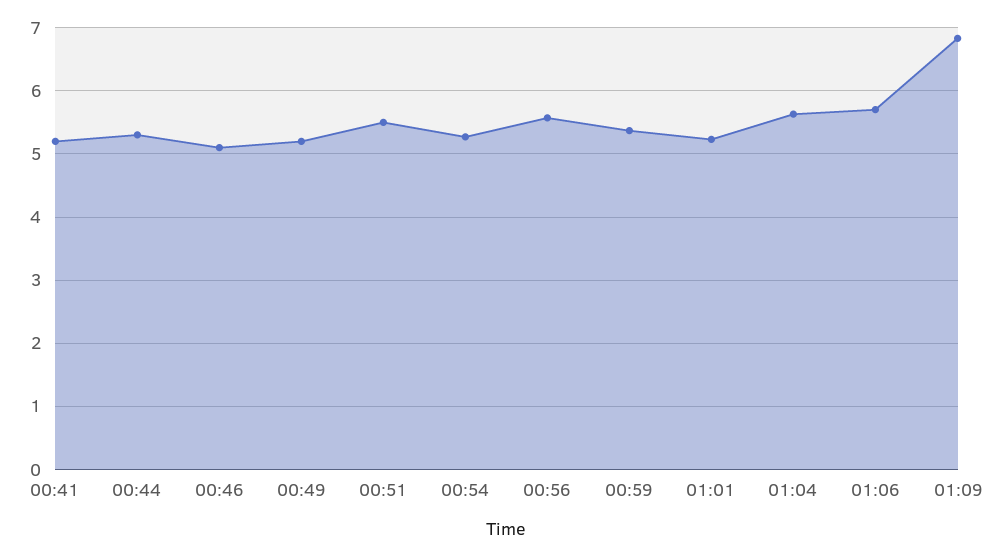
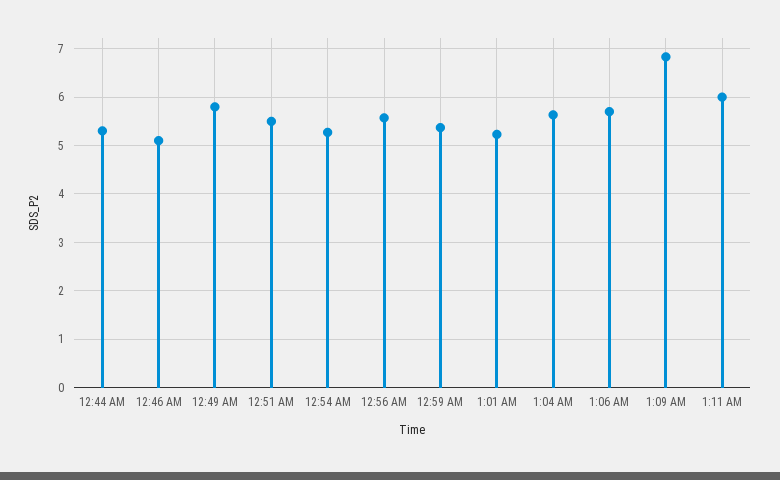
00:41: 5.2 -> none
00:49: 5.2 -> 5.8
1:11 AM: none -> 6

